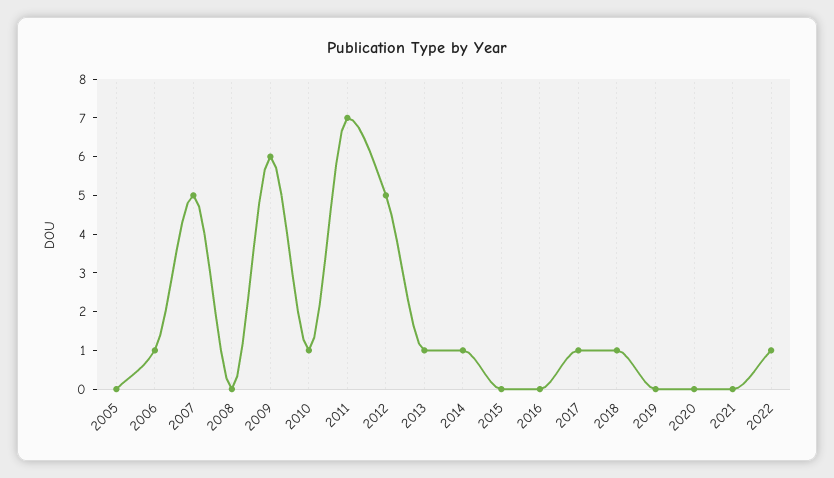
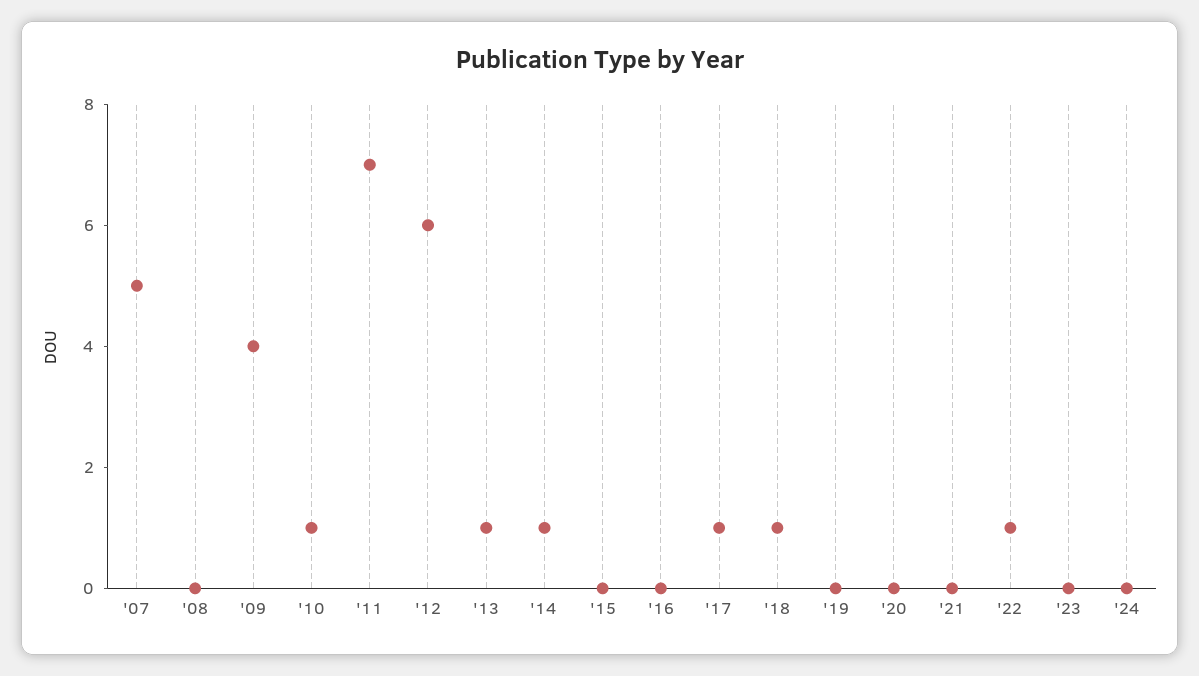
2005: 0 -> none
2006: 1 -> none
2009: 6 -> 4
2012: 5 -> 6
'23: none -> 0
'24: none -> 0

